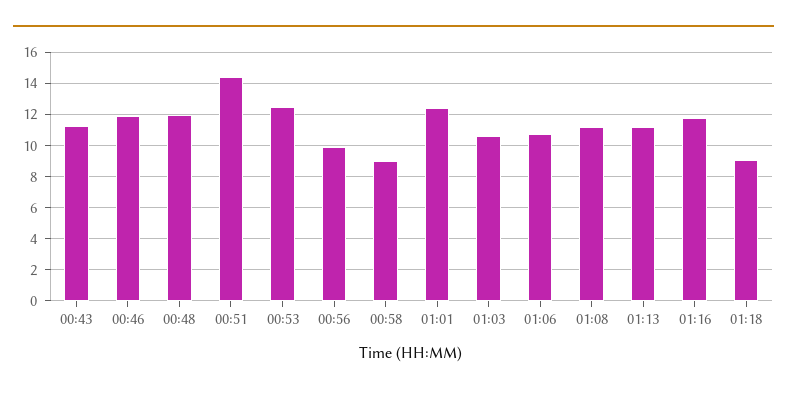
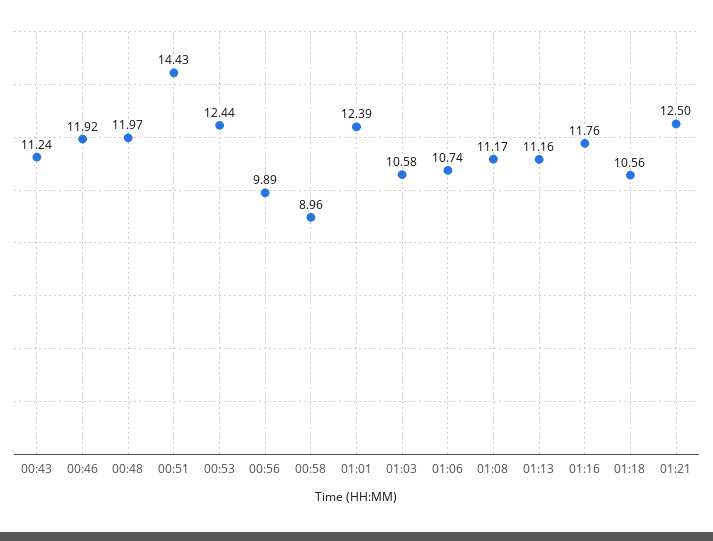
01:18: 9 -> 10.56
01:21: none -> 12.5

